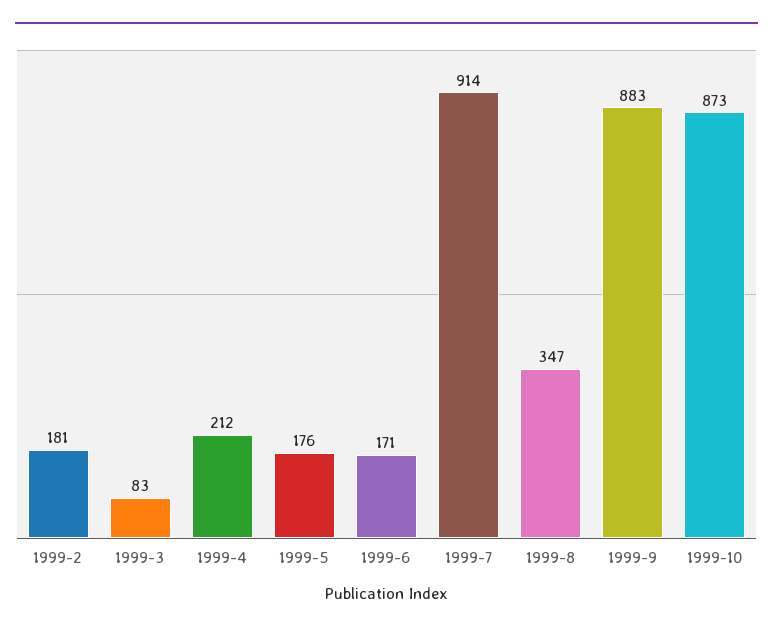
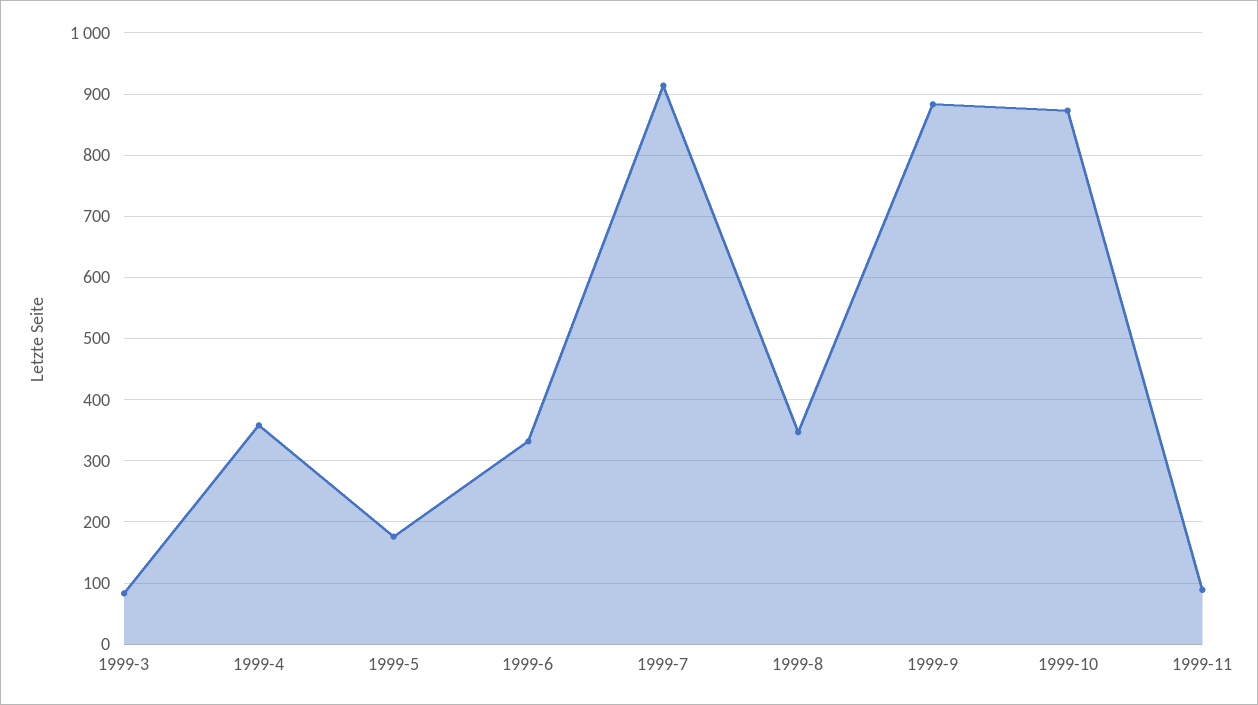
1999-2: 181 -> none
1999-4: 212 -> 360
1999-6: 171 -> 330
1999-11: none -> 90

